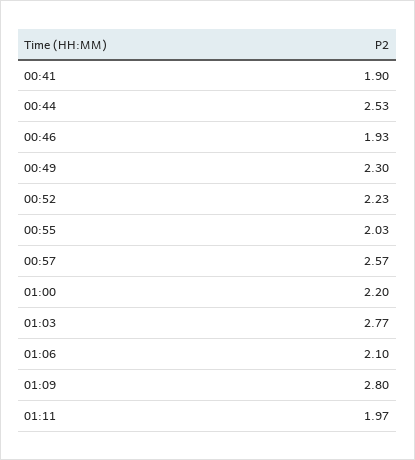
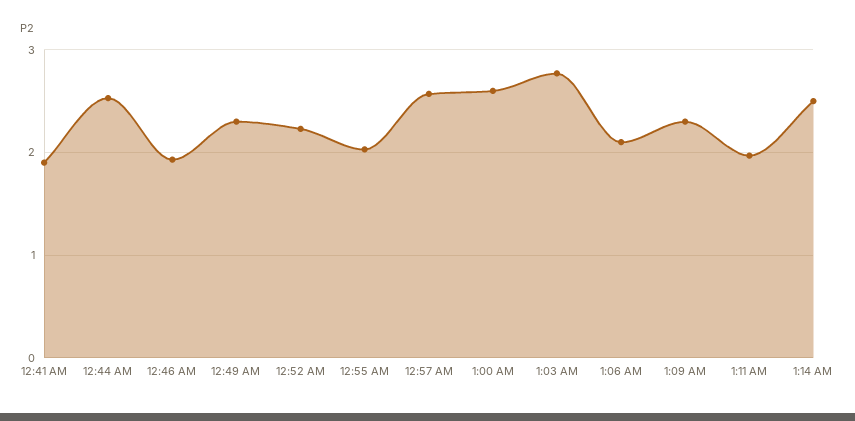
01:00: 2.2 -> 2.6
01:09: 2.8 -> 2.3
1:14 AM: none -> 2.5

